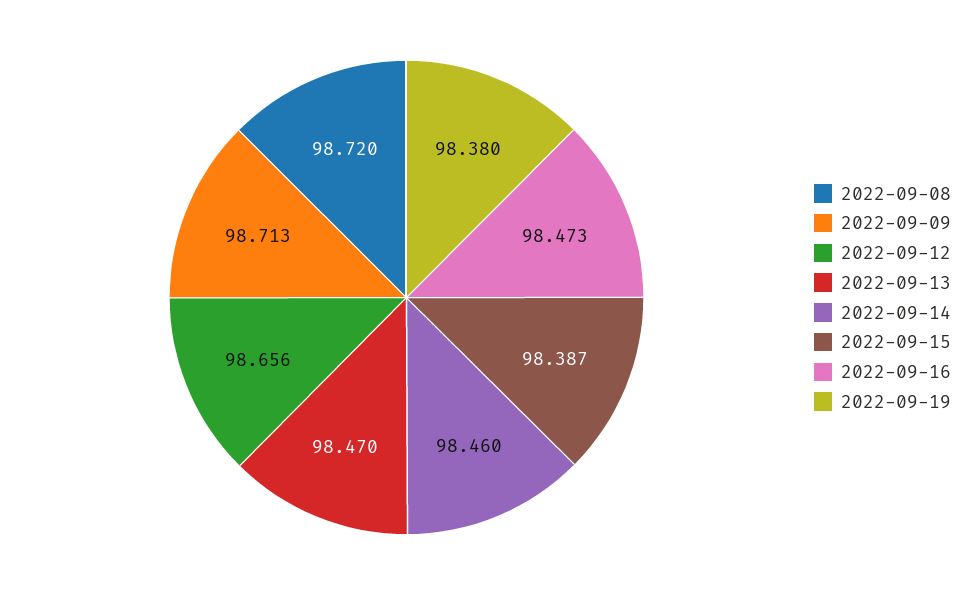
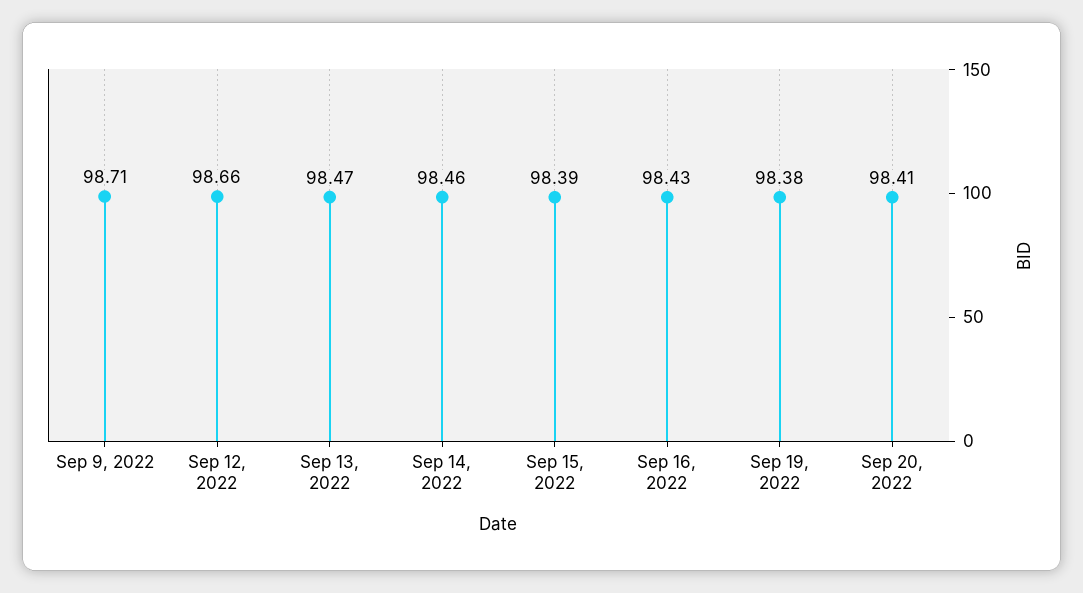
2022-09-08: 98.72 -> none
2022-09-16: 98.473 -> 98.43
Sep 20, 2022: none -> 98.41

